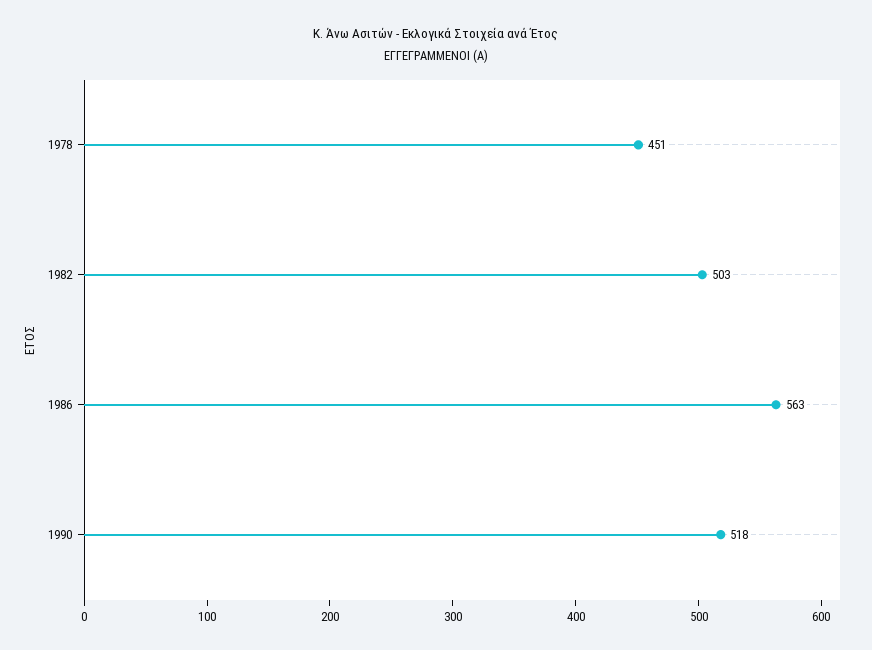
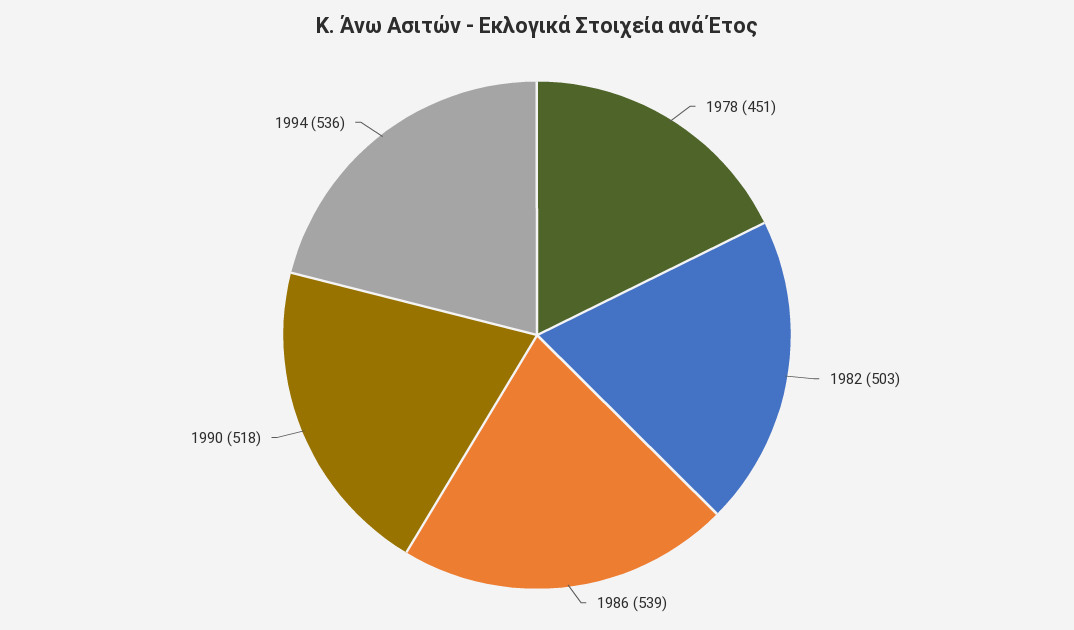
1986: 563 -> 539
1994: none -> 536

